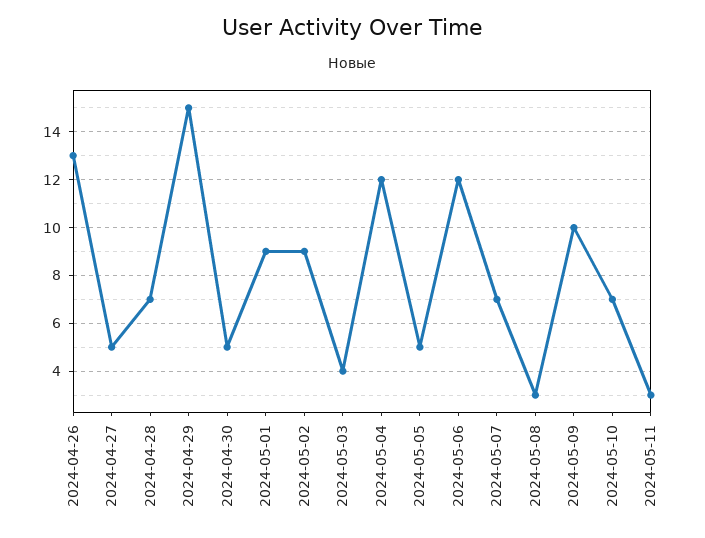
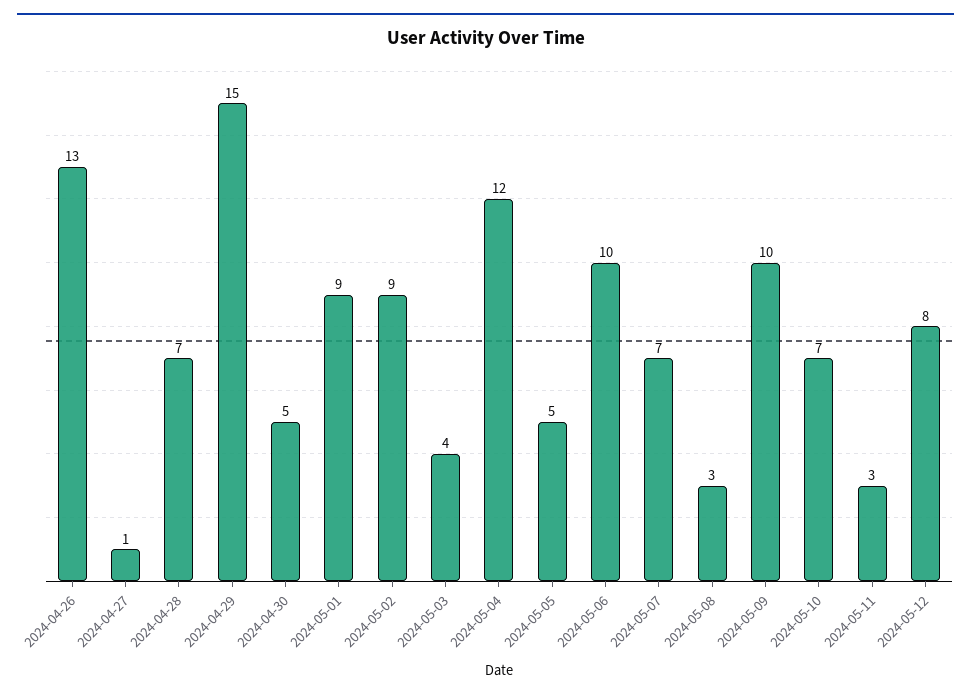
2024-04-27: 5 -> 1
2024-05-06: 12 -> 10
2024-05-12: none -> 8

